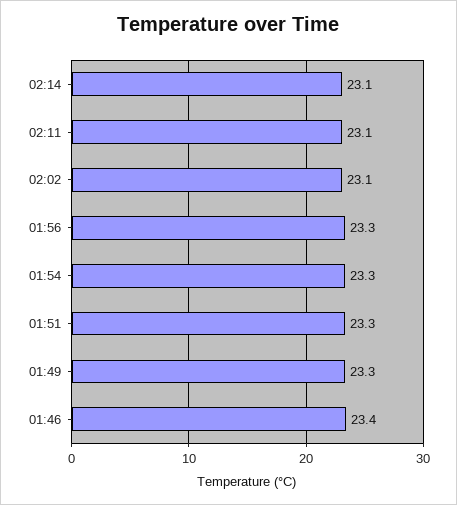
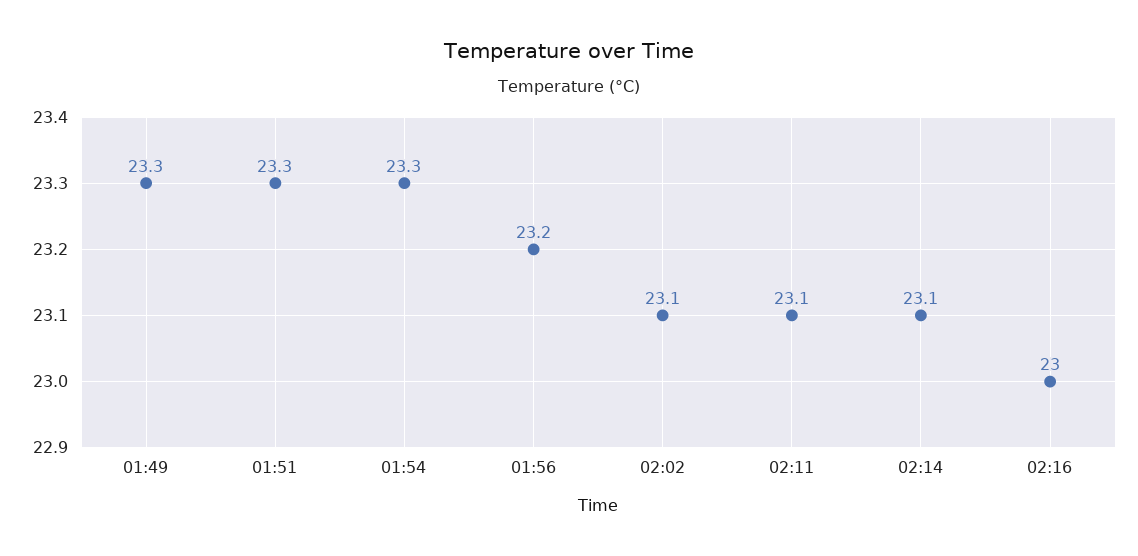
01:56: 23.3 -> 23.2
01:46: 23.4 -> none
02:16: none -> 23

